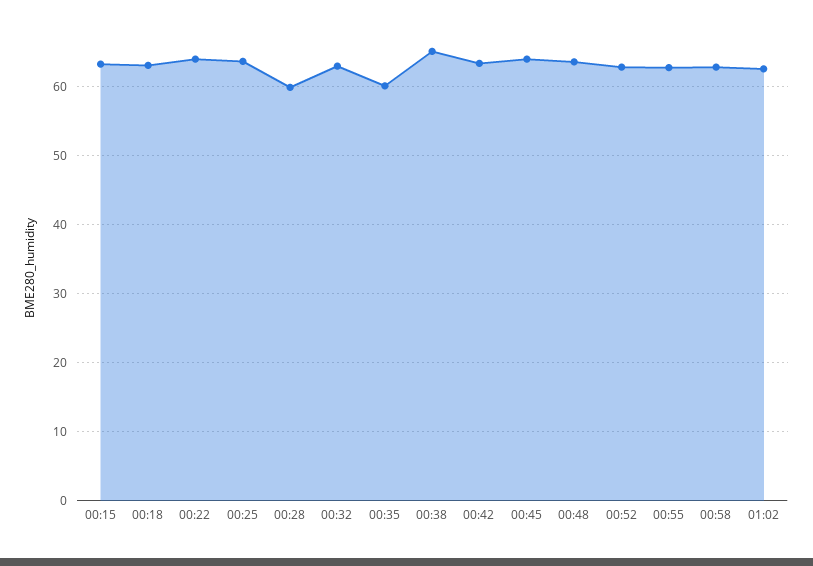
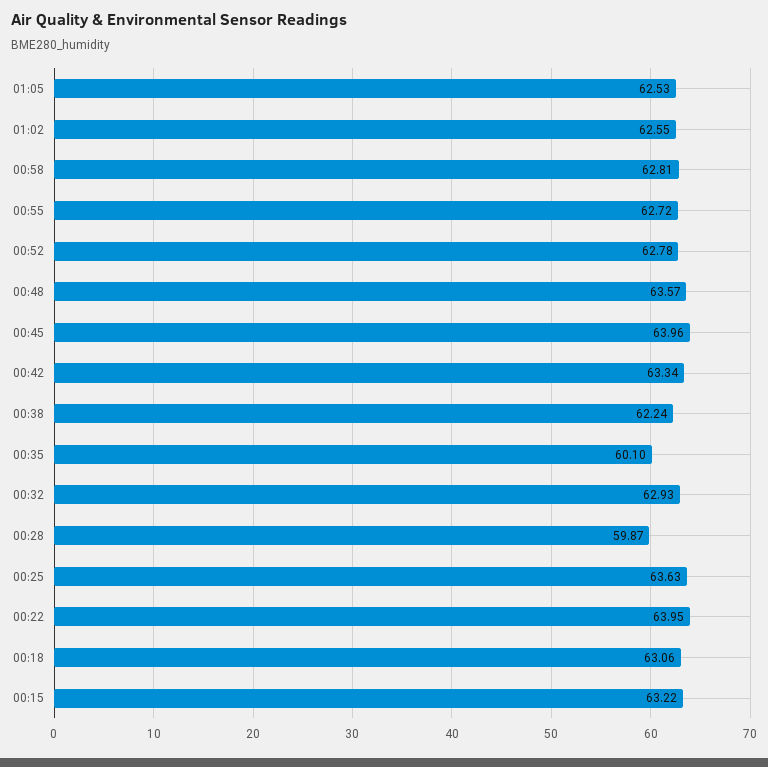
00:38: 65 -> 62.24
01:05: none -> 62.53

